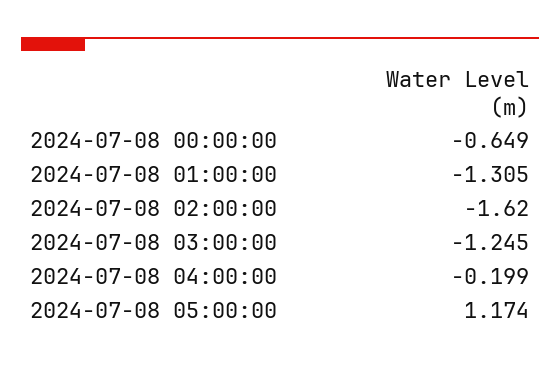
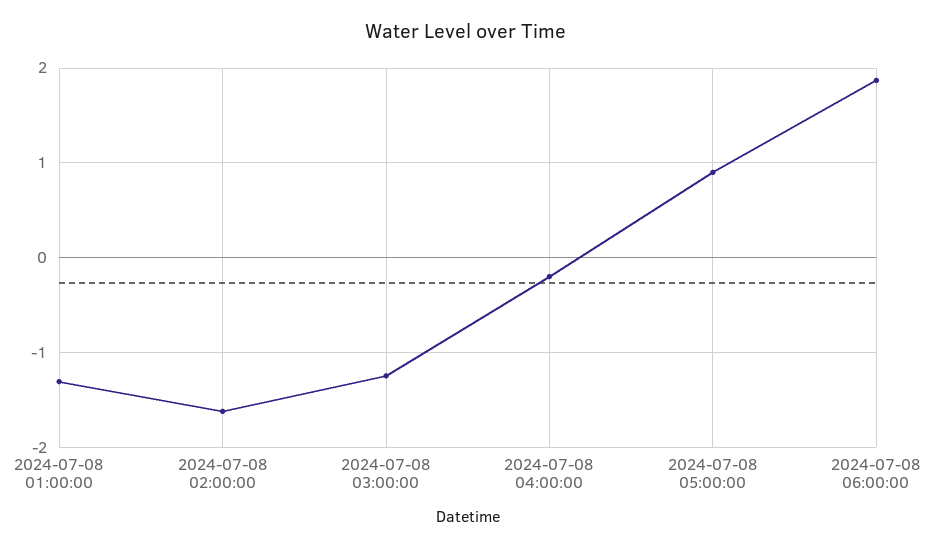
2024-07-08 00:00:00: -0.649 -> none
2024-07-08 05:00:00: 1.174 -> 0.9
2024-07-08 06:00:00: none -> 1.9

